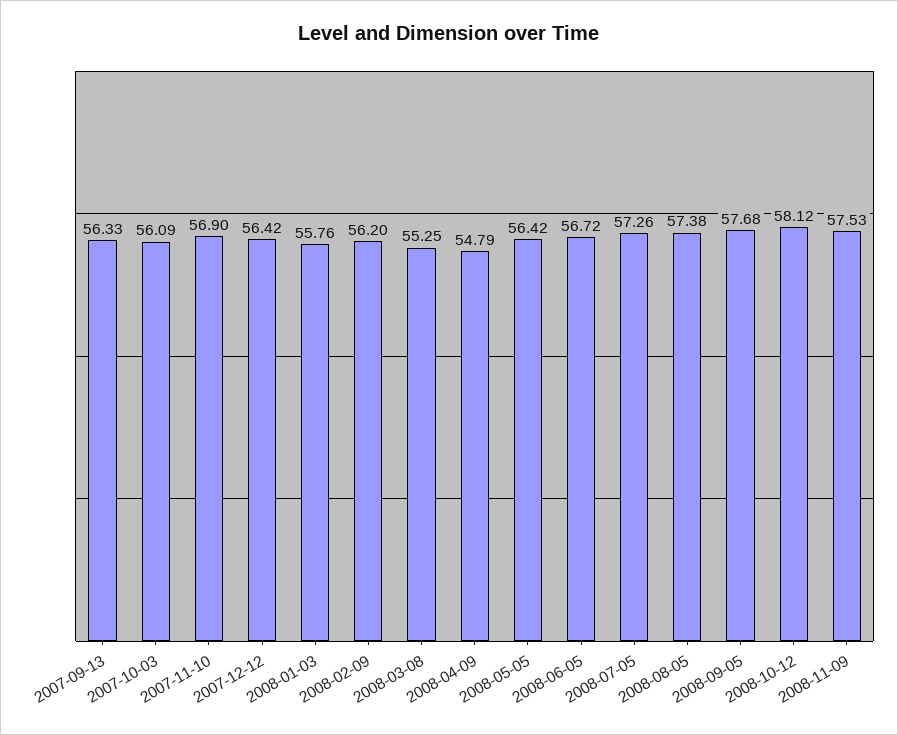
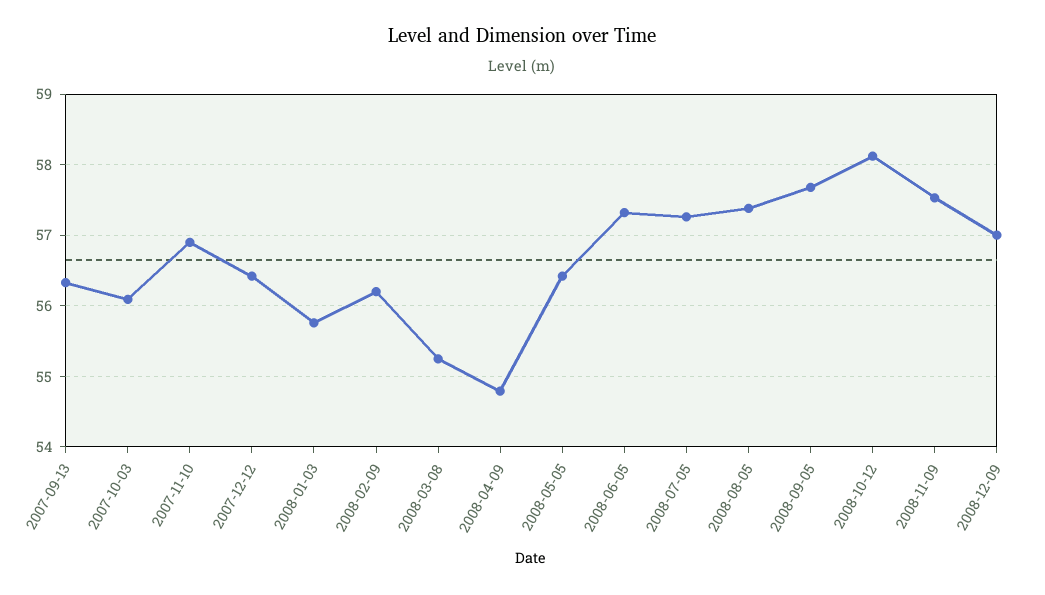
2008-06-05: 56.72 -> 57.3
2008-12-09: none -> 57

